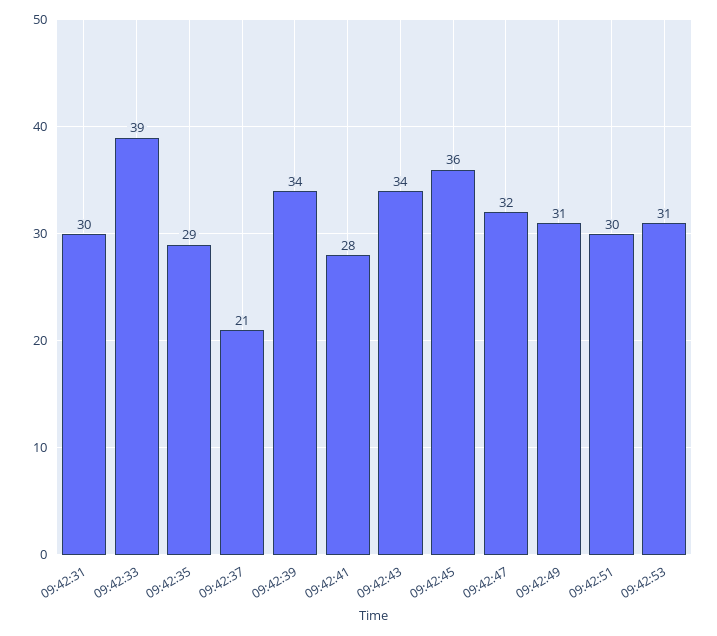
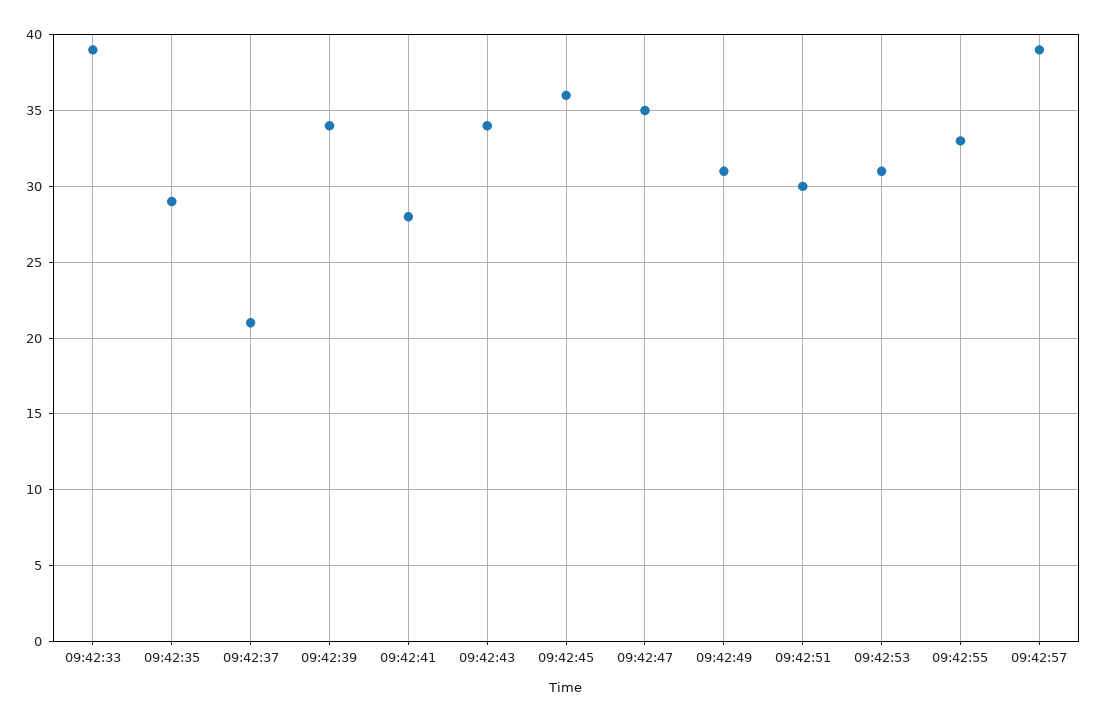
09:42:31: 30 -> none
09:42:47: 32 -> 35
09:42:55: none -> 33
09:42:57: none -> 39

